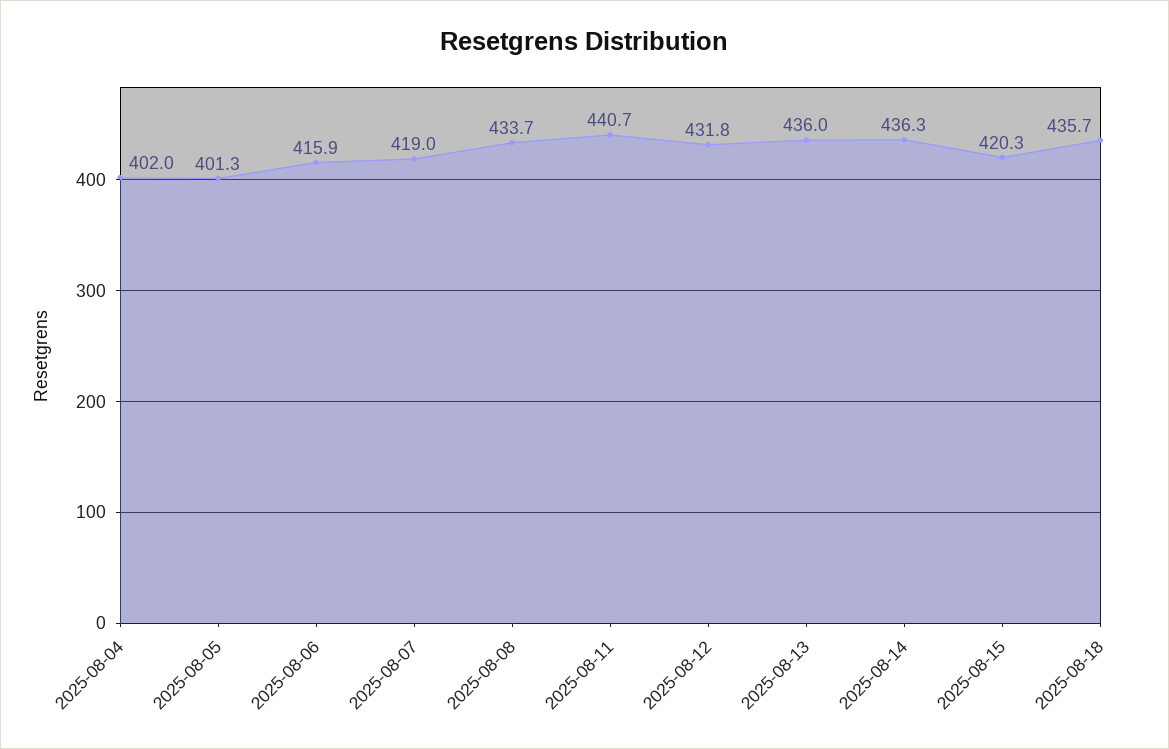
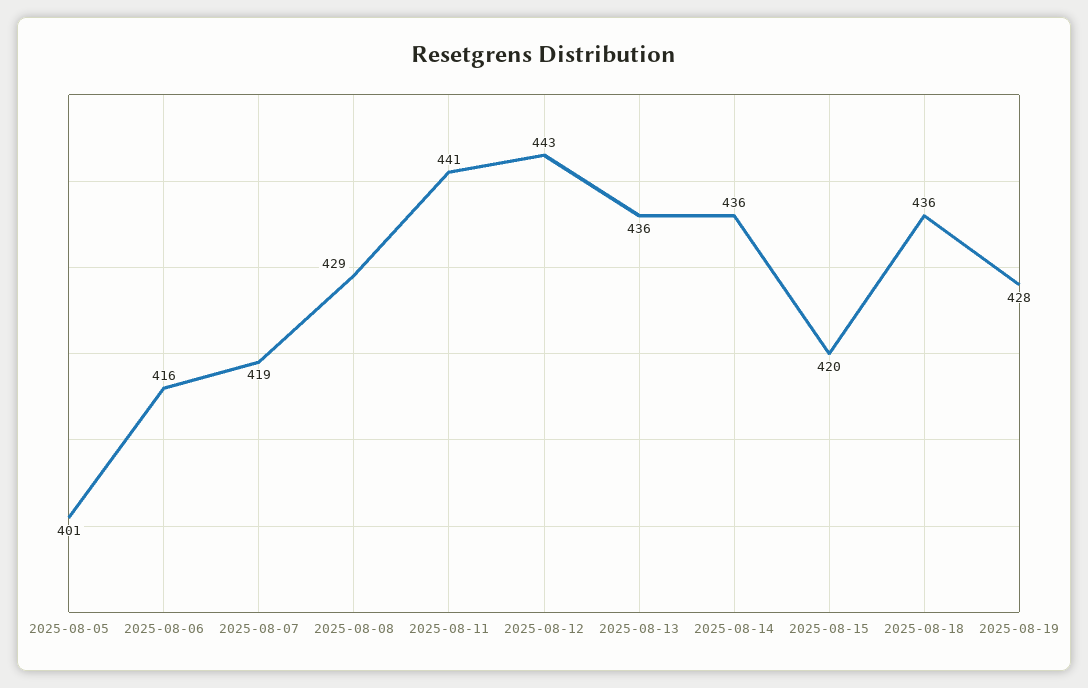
2025-08-04: 402 -> none
2025-08-08: 433.7 -> 429
2025-08-12: 431.8 -> 443
2025-08-19: none -> 428

